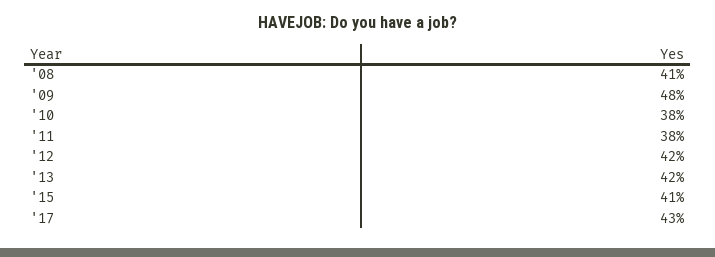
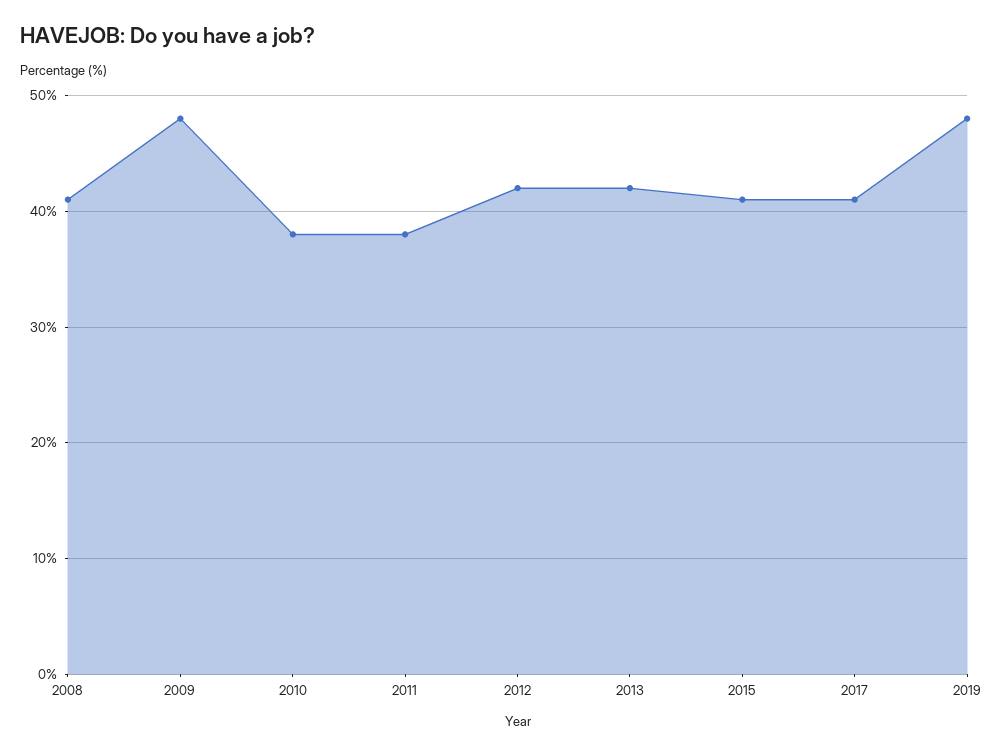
'17: 43 -> 41
2019: none -> 48

